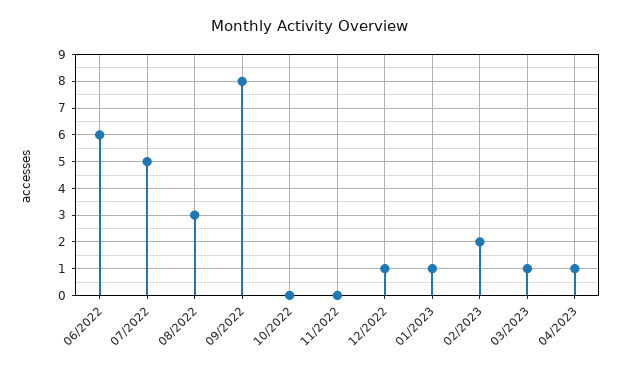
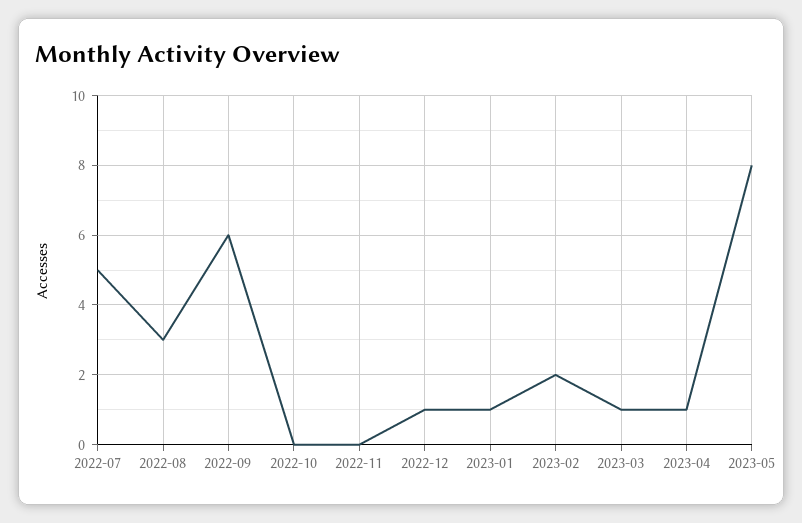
06/2022: 6 -> none
09/2022: 8 -> 6
2023-05: none -> 8

